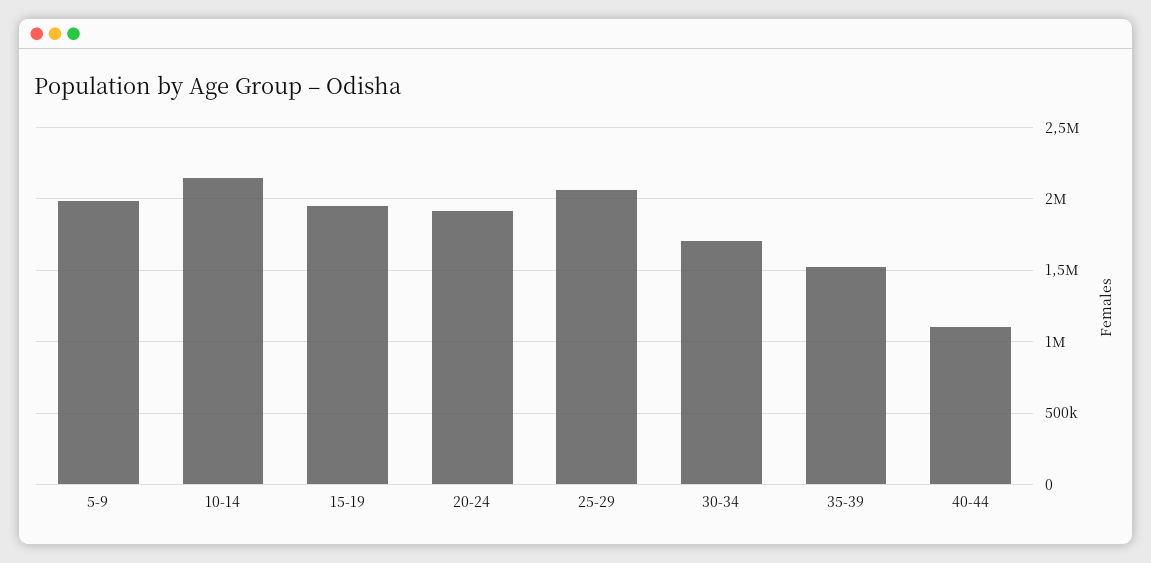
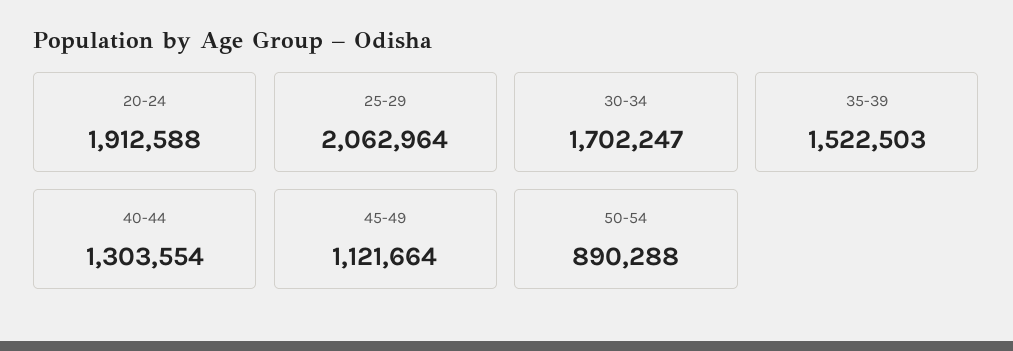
5-9: 2000000 -> none
10-14: 2150000 -> none
15-19: 1950000 -> none
40-44: 1100000 -> 1303554
45-49: none -> 1121664
50-54: none -> 890288

